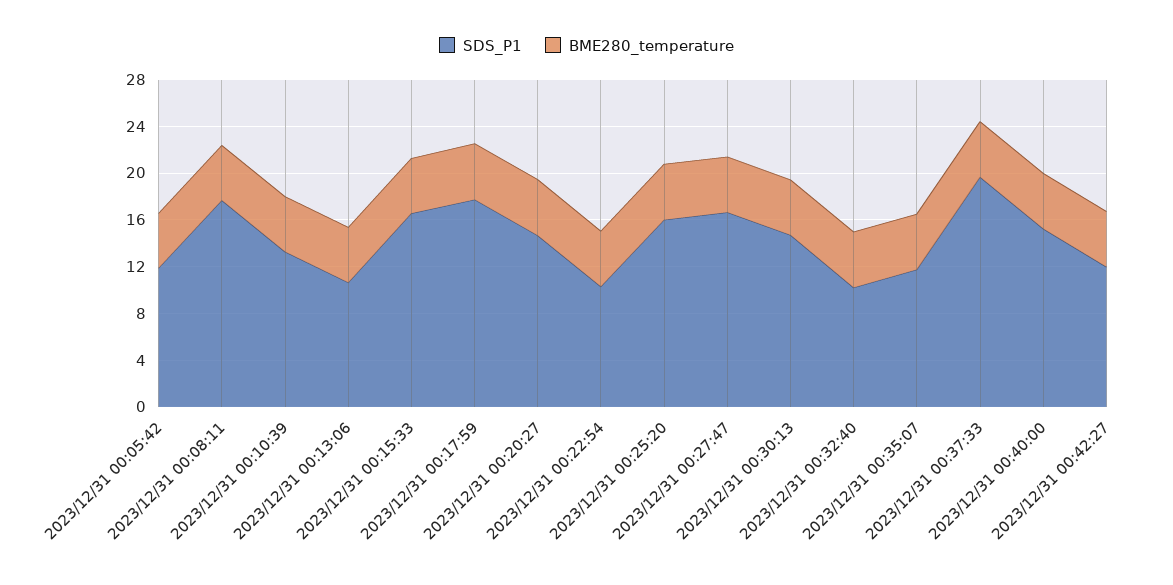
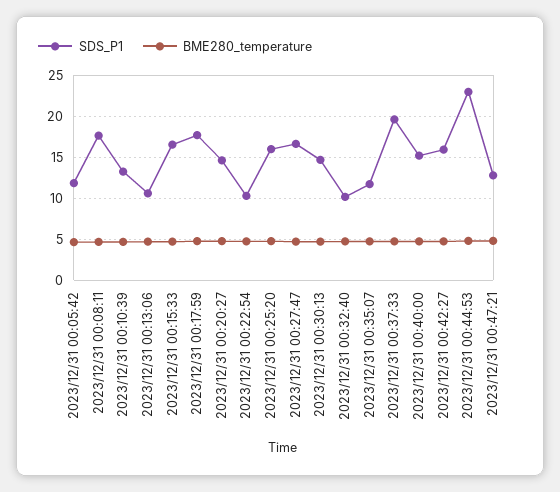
SDS_P1, 2023/12/31 00:42:27: 12 -> 16
SDS_P1, 2023/12/31 00:44:53: none -> 23
BME280_temperature, 2023/12/31 00:44:53: none -> 5
SDS_P1, 2023/12/31 00:47:21: none -> 13
BME280_temperature, 2023/12/31 00:47:21: none -> 5

